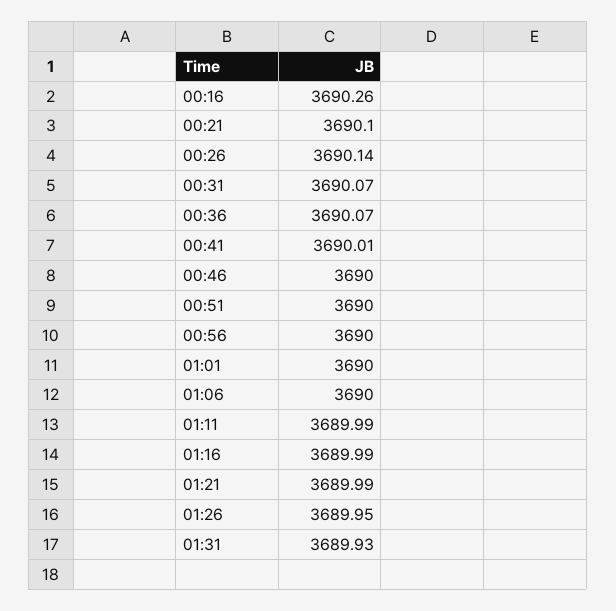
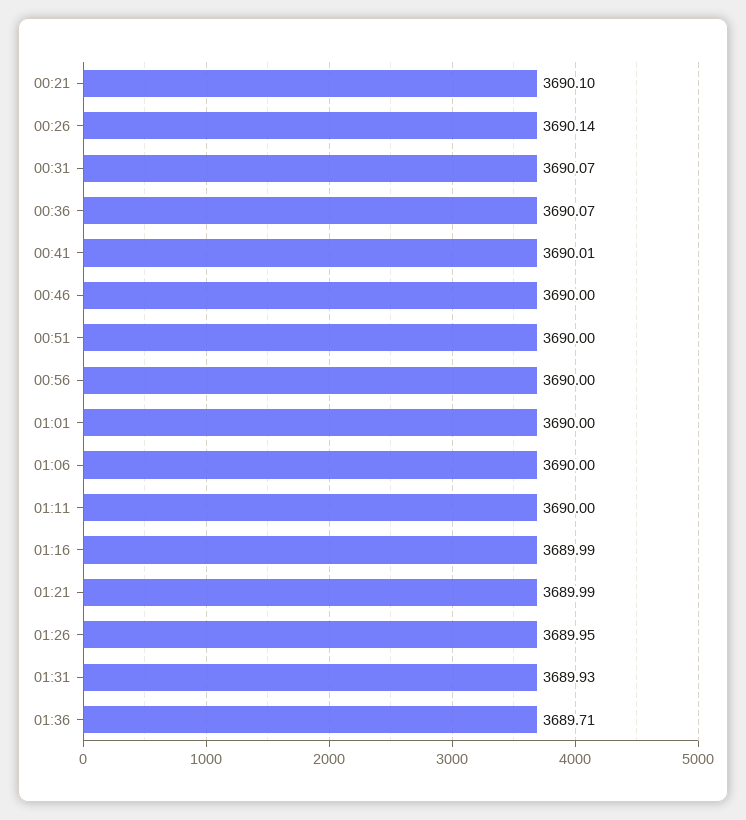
00:16: 3690.26 -> none
01:11: 3689.99 -> 3690
01:36: none -> 3689.71

